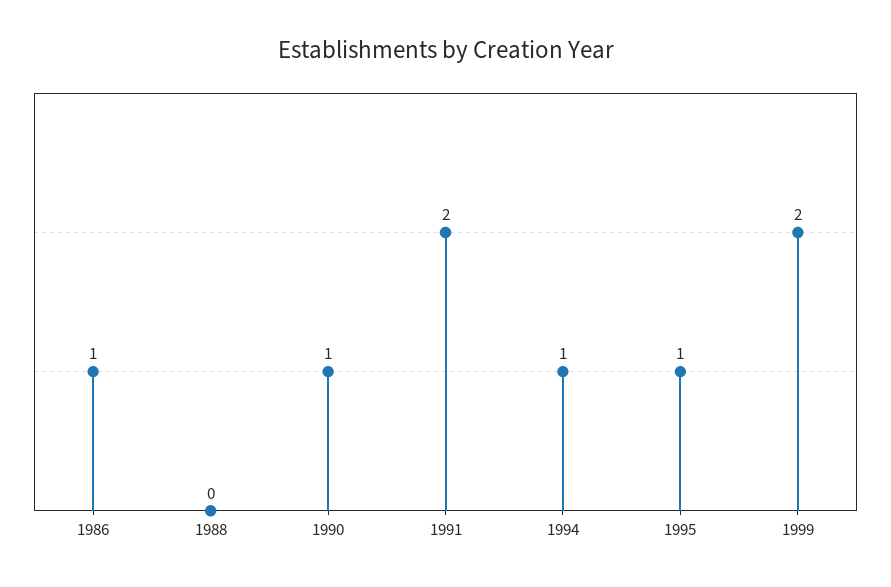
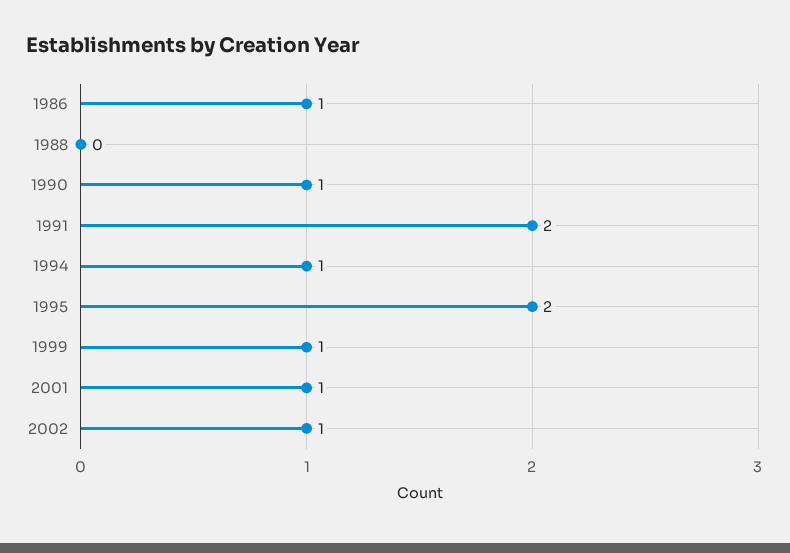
1995: 1 -> 2
1999: 2 -> 1
2001: none -> 1
2002: none -> 1

